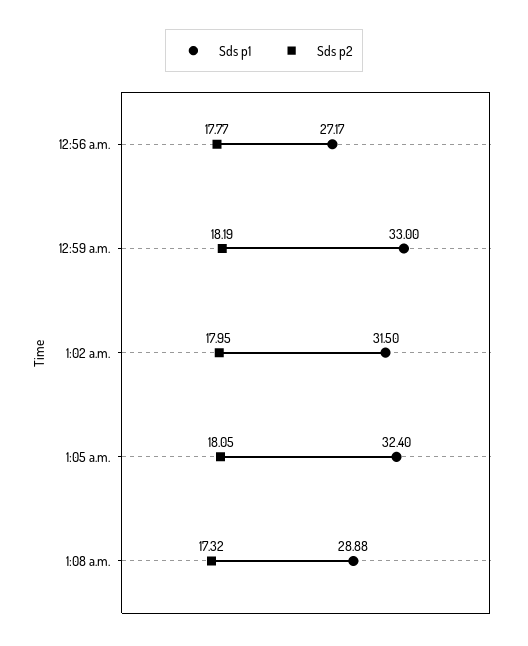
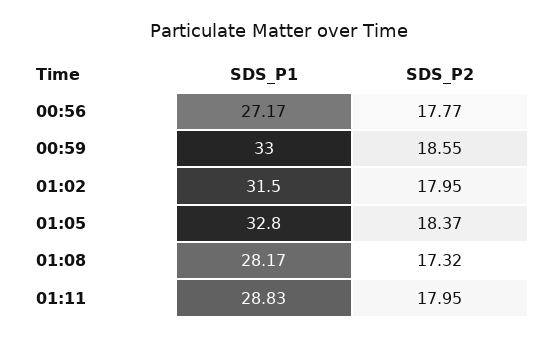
Sds p2, 12:59 a.m.: 18.19 -> 18.55
Sds p1, 1:05 a.m.: 32.4 -> 32.8
Sds p2, 1:05 a.m.: 18.05 -> 18.37
Sds p1, 1:08 a.m.: 28.88 -> 28.17
Sds p1, 01:11: none -> 28.83
Sds p2, 01:11: none -> 17.95

